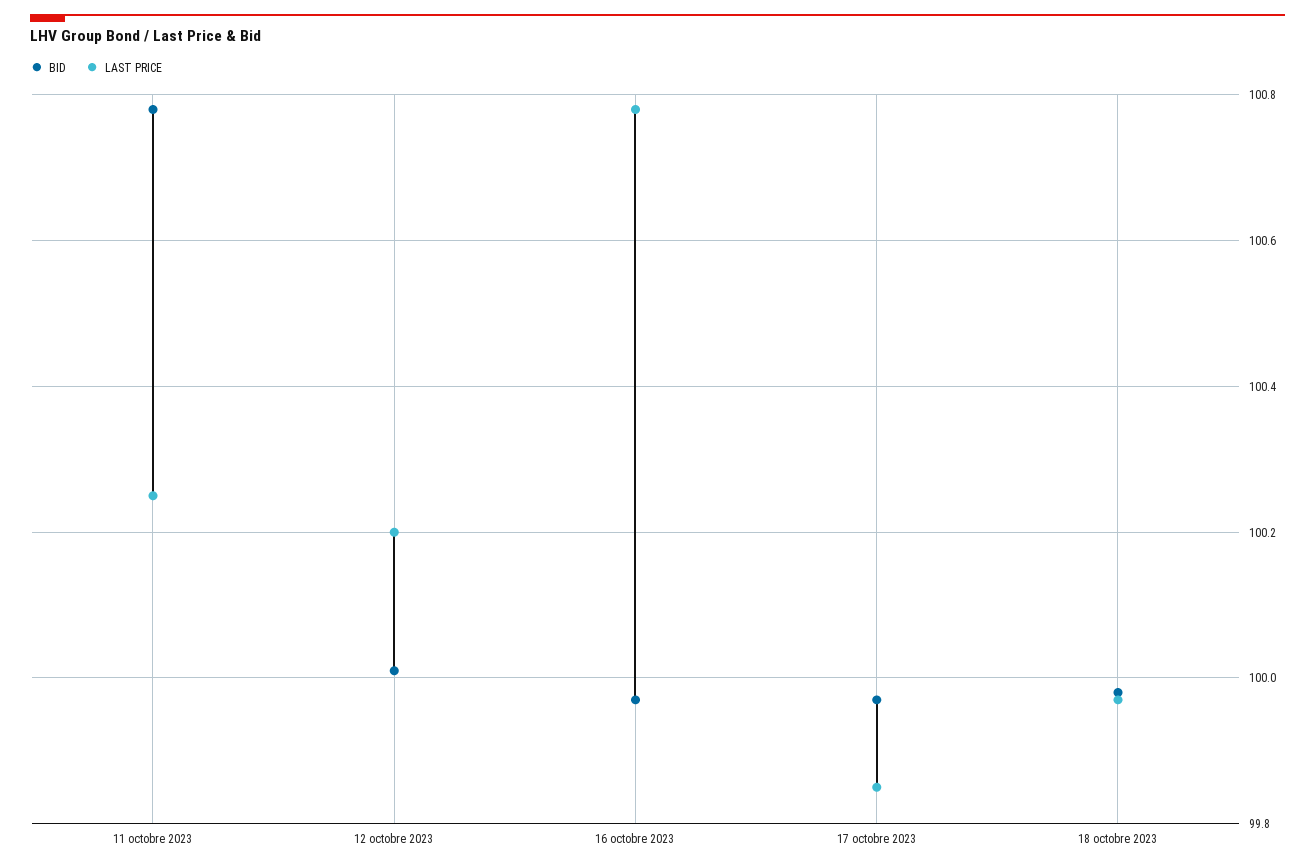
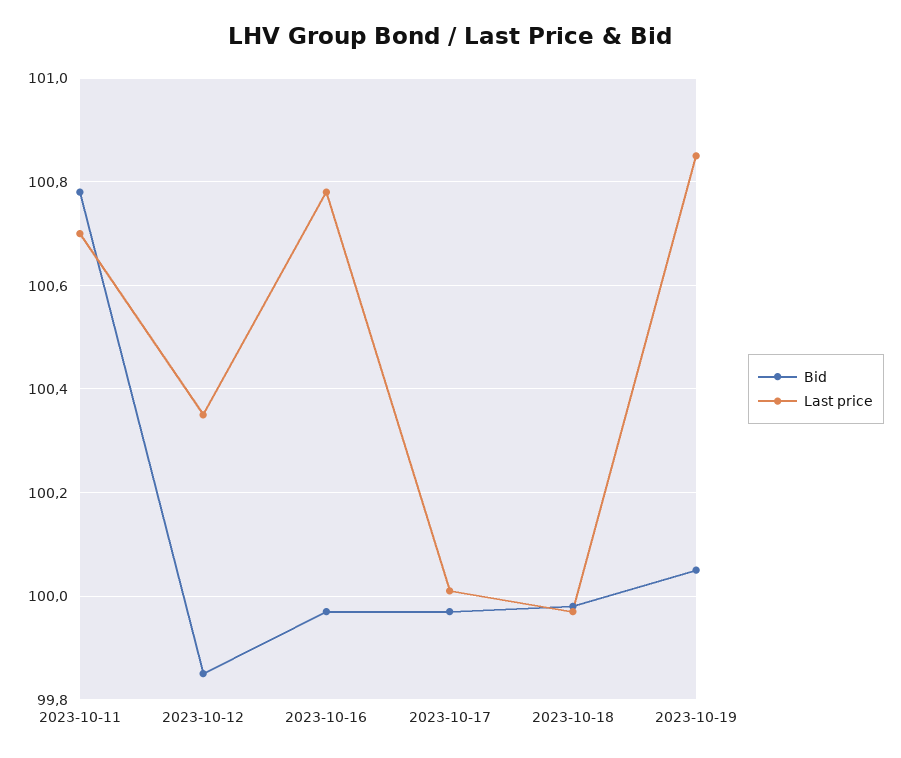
LAST PRICE, 11 octobre 2023: 100.25 -> 100.7
BID, 12 octobre 2023: 100 -> 99.85
LAST PRICE, 12 octobre 2023: 100.2 -> 100.35
LAST PRICE, 17 octobre 2023: 99.85 -> 100
BID, 2023-10-19: none -> 100.05
LAST PRICE, 2023-10-19: none -> 100.85

